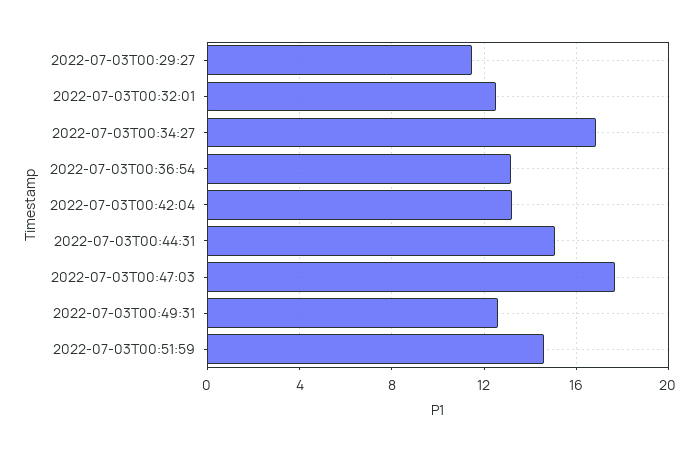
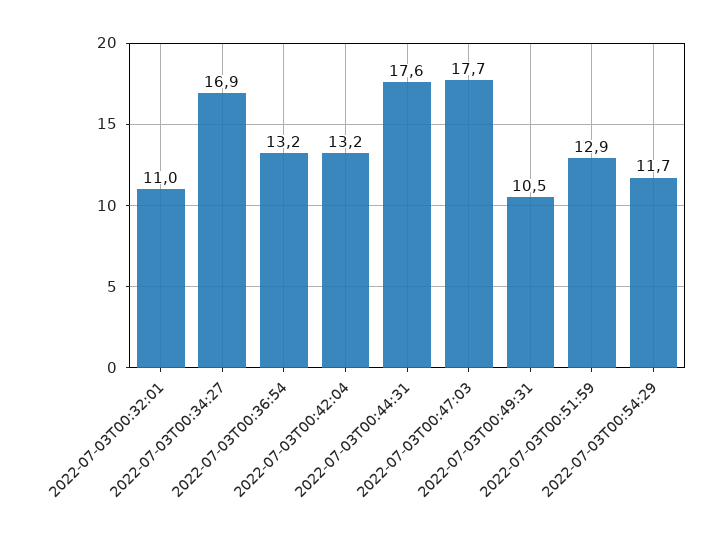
2022-07-03T00:29:27: 11.5 -> none
2022-07-03T00:32:01: 12.5 -> 11
2022-07-03T00:44:31: 15 -> 17.6
2022-07-03T00:49:31: 12.5 -> 10.5
2022-07-03T00:51:59: 14.5 -> 12.9
2022-07-03T00:54:29: none -> 11.7

